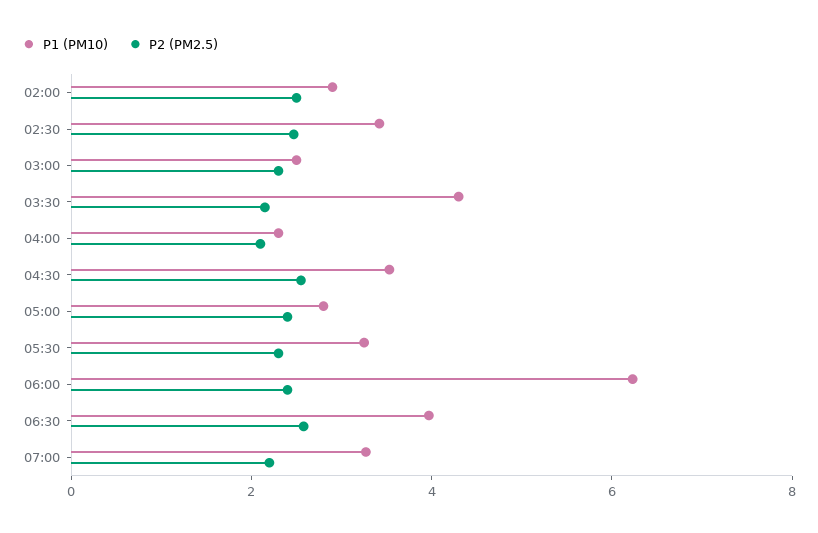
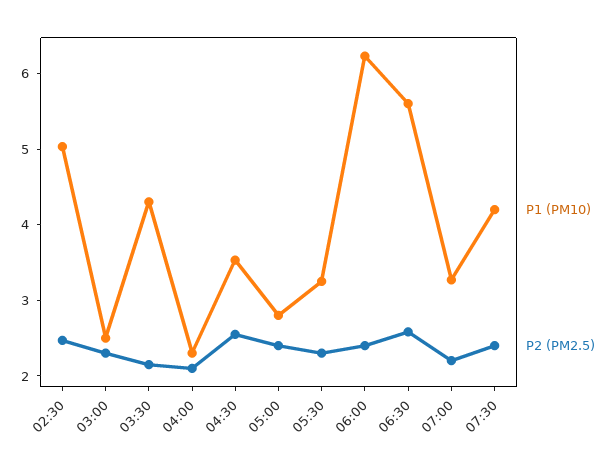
P1 (PM10), 02:00: 3 -> none
P2 (PM2.5), 02:00: 2.5 -> none
P1 (PM10), 02:30: 3.5 -> 5
P1 (PM10), 06:30: 4 -> 5.6
P1 (PM10), 07:30: none -> 4.2
P2 (PM2.5), 07:30: none -> 2.4

